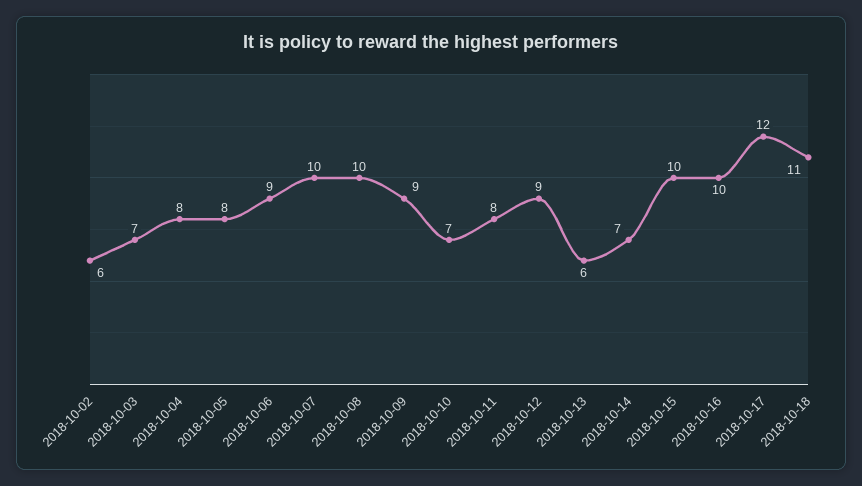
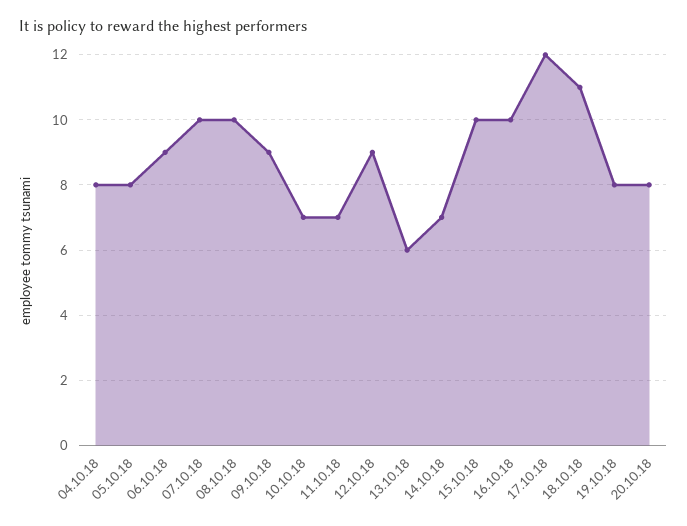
2018-10-02: 6 -> none
2018-10-03: 7 -> none
2018-10-11: 8 -> 7
19.10.18: none -> 8
20.10.18: none -> 8

